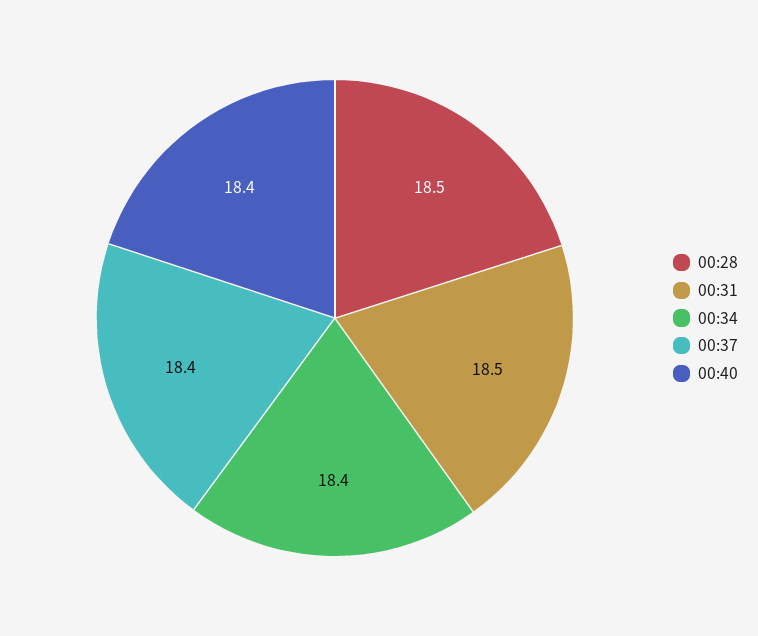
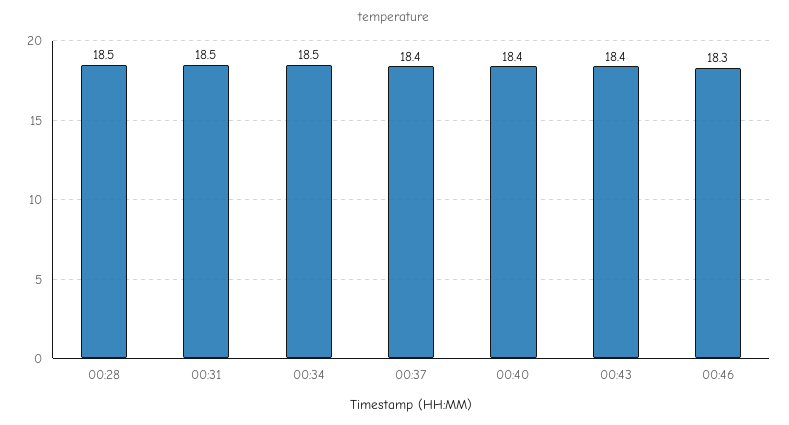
00:34: 18.4 -> 18.5
00:43: none -> 18.4
00:46: none -> 18.3

